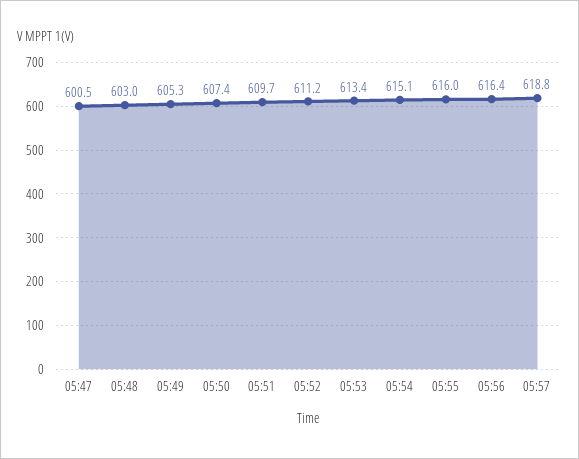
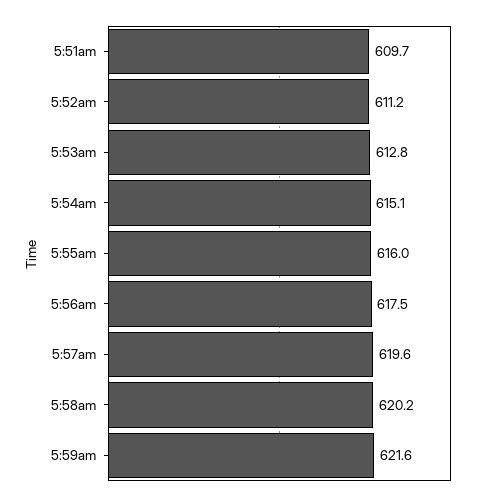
05:47: 600.5 -> none
05:48: 603 -> none
05:49: 605.3 -> none
05:50: 607.4 -> none
05:53: 613.4 -> 612.8
05:56: 616.4 -> 617.5
05:57: 618.8 -> 619.6
5:58am: none -> 620.2
5:59am: none -> 621.6

